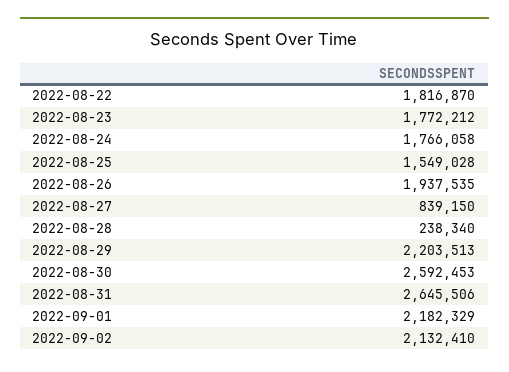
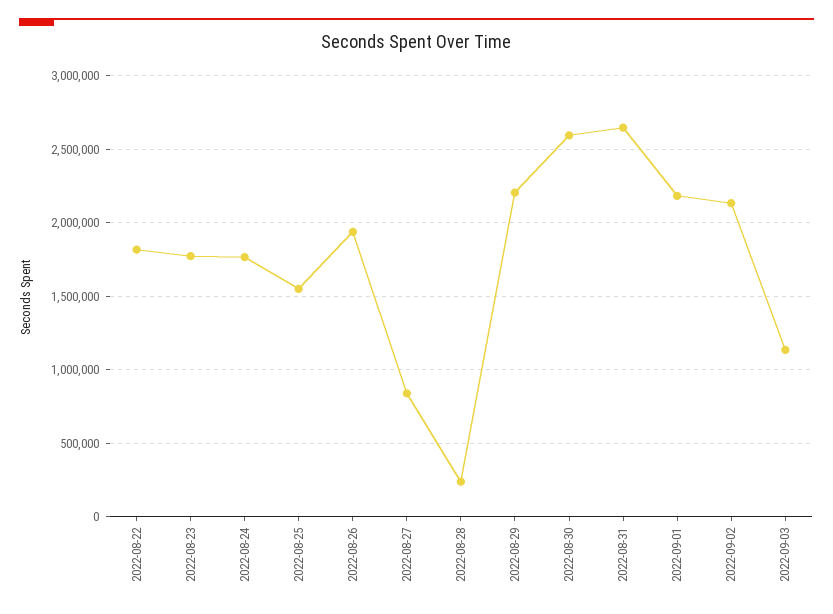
2022-09-03: none -> 1150000

